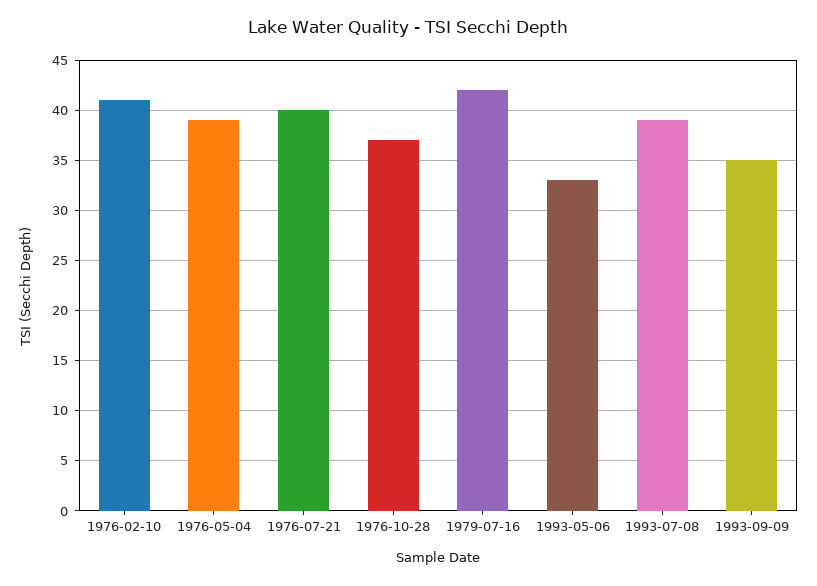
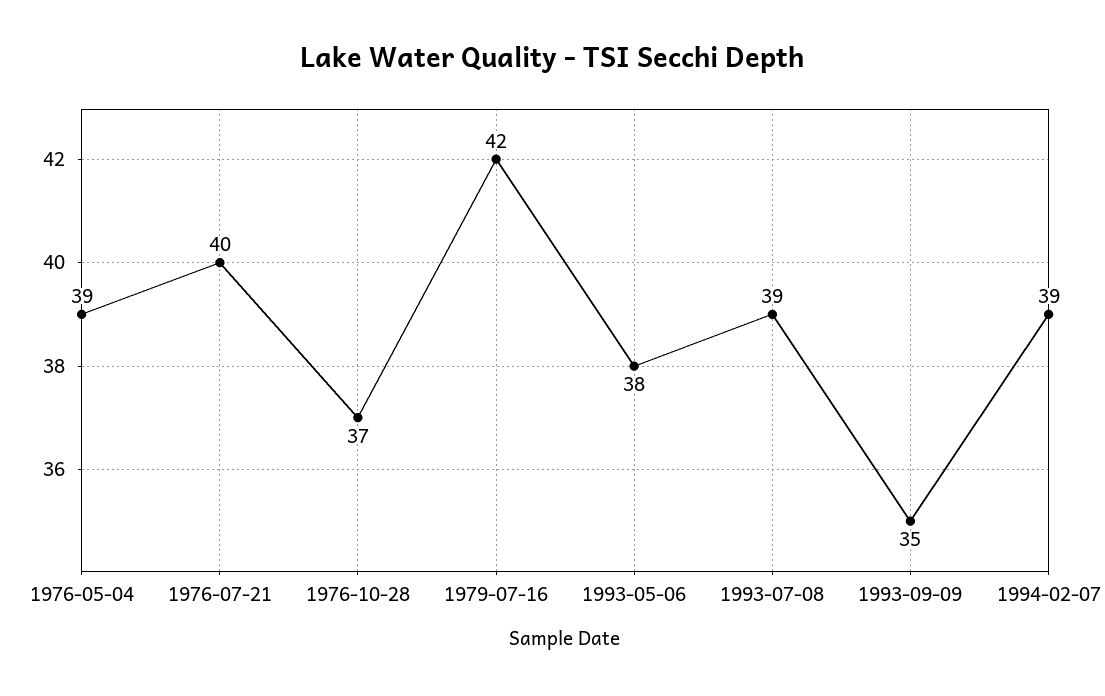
1976-02-10: 41 -> none
1993-05-06: 33 -> 38
1994-02-07: none -> 39

